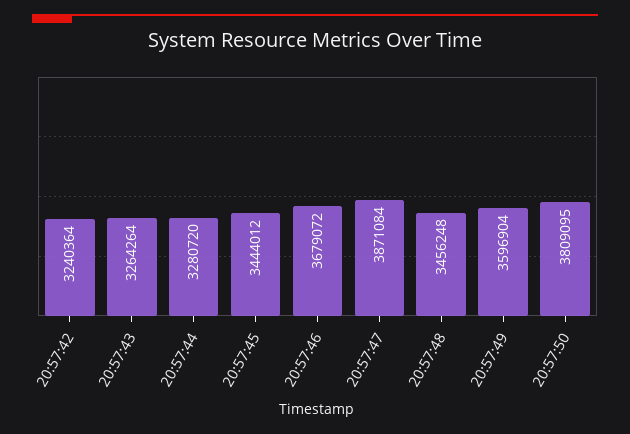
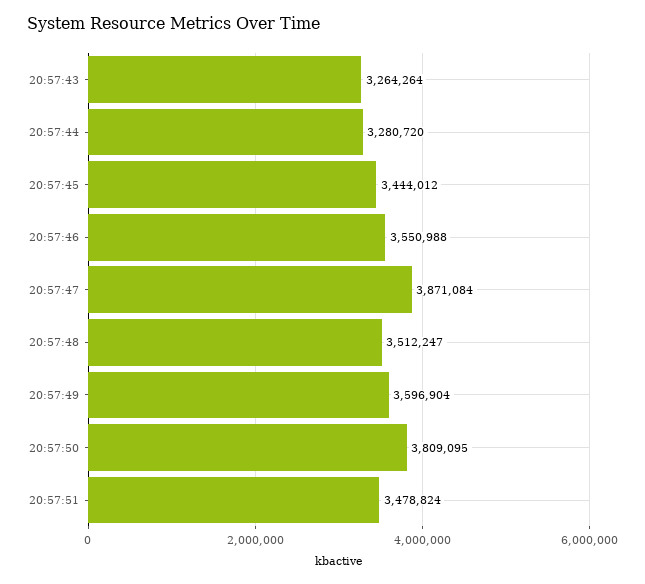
20:57:42: 3240364 -> none
20:57:46: 3679072 -> 3550988
20:57:48: 3456248 -> 3512247
20:57:51: none -> 3478824

